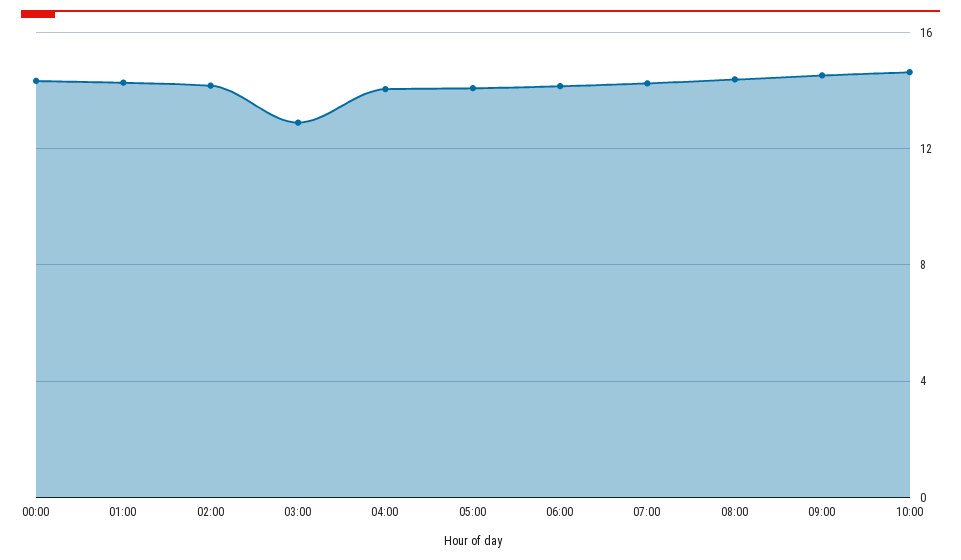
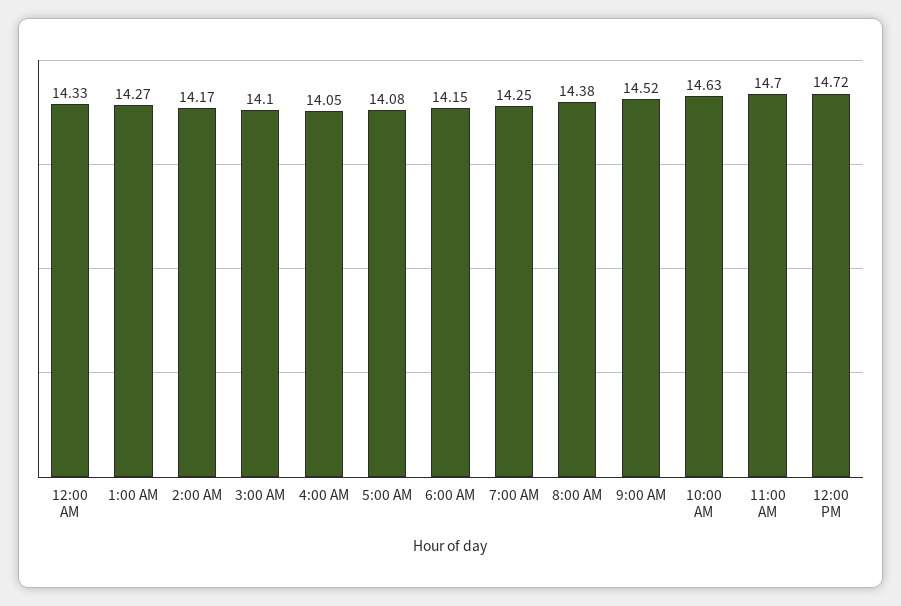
03:00: 13 -> 14.1
11:00 AM: none -> 14.7
12:00 PM: none -> 14.72

